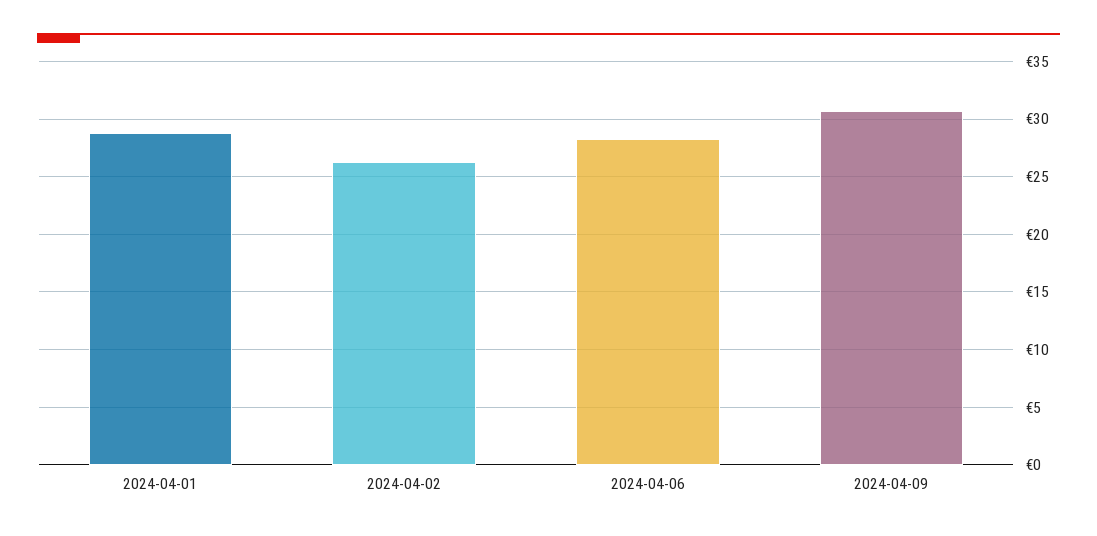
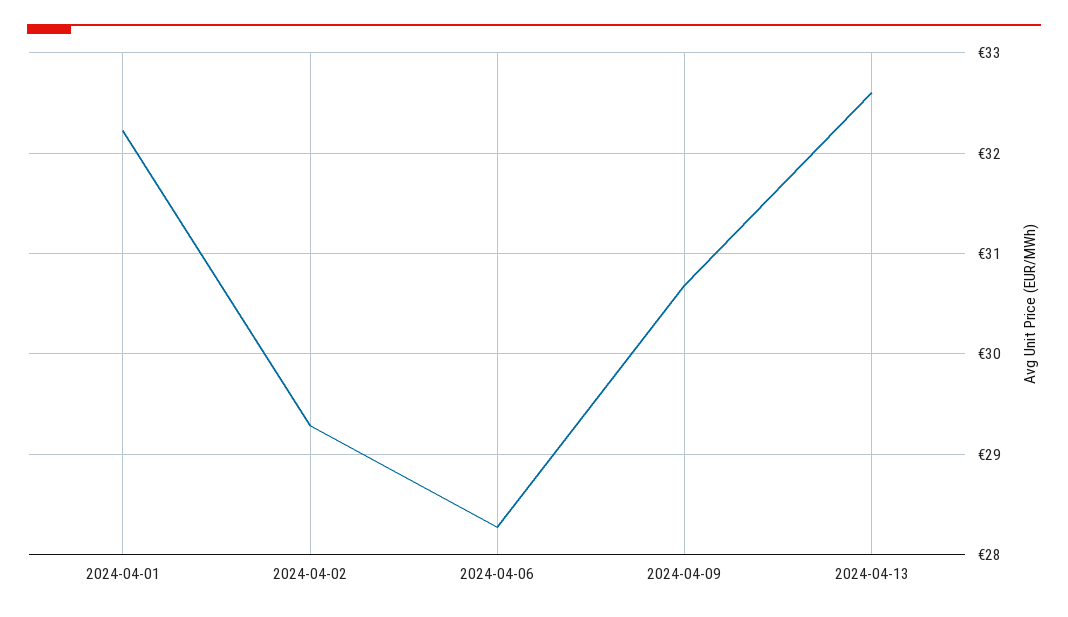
2024-04-01: 29 -> 32.2
2024-04-02: 26 -> 29.3
2024-04-13: none -> 32.6

